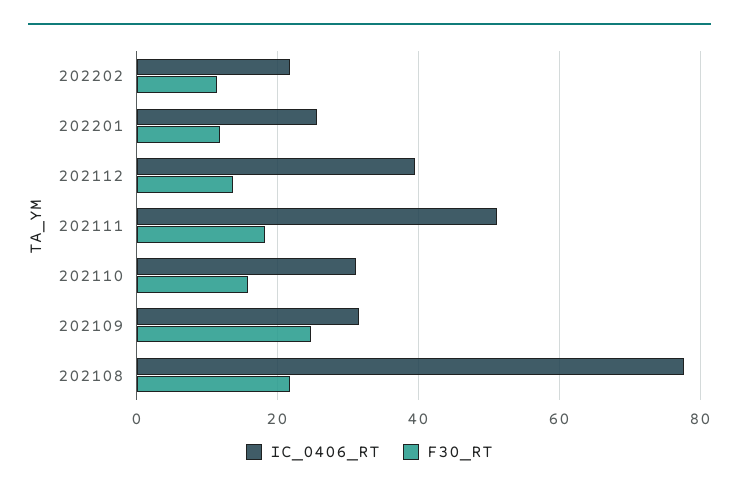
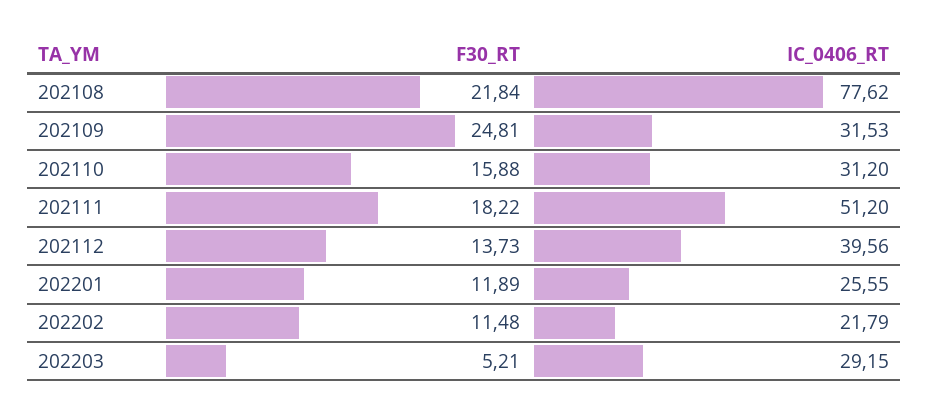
F30_RT, 202203: none -> 5.21
IC_0406_RT, 202203: none -> 29.15

